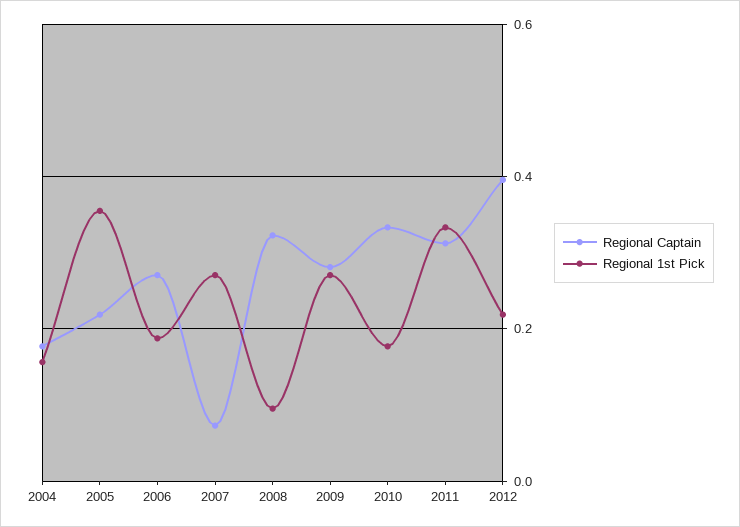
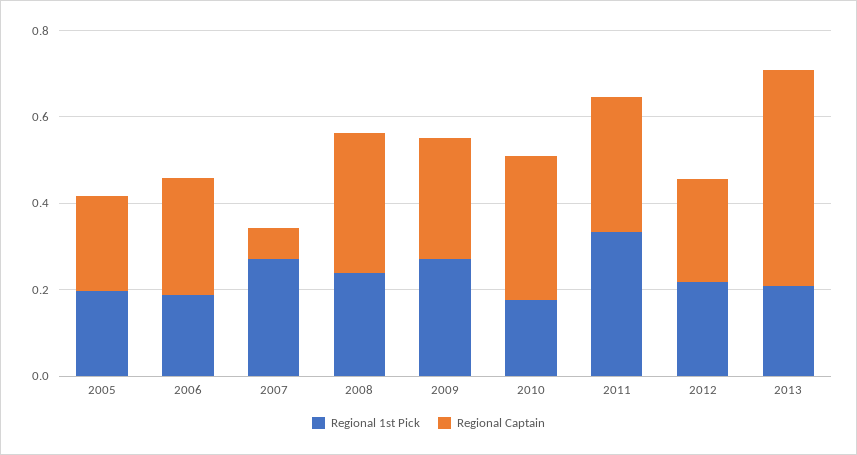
Regional Captain, 2004: 0.18 -> none
Regional 1st Pick, 2004: 0.16 -> none
Regional 1st Pick, 2005: 0.36 -> 0.2
Regional 1st Pick, 2008: 0.1 -> 0.25
Regional Captain, 2012: 0.4 -> 0.25
Regional 1st Pick, 2013: none -> 0.2
Regional Captain, 2013: none -> 0.5

